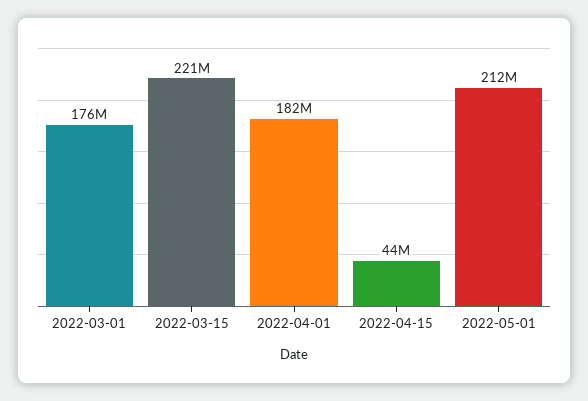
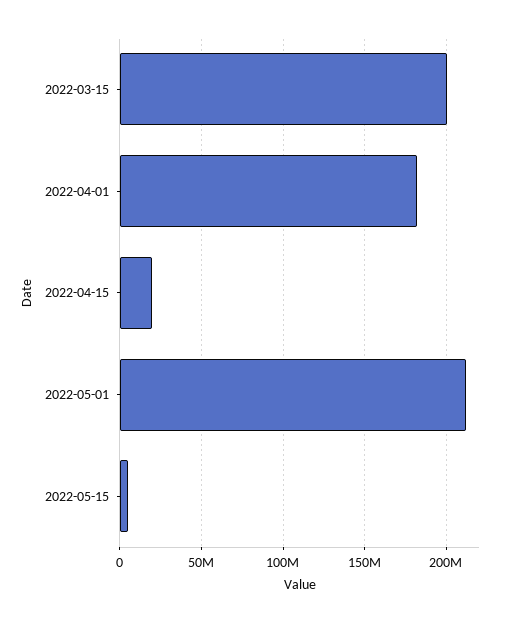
2022-03-01: 176000000 -> none
2022-03-15: 221000000 -> 200000000
2022-04-15: 44000000 -> 20000000
2022-05-15: none -> 5000000

